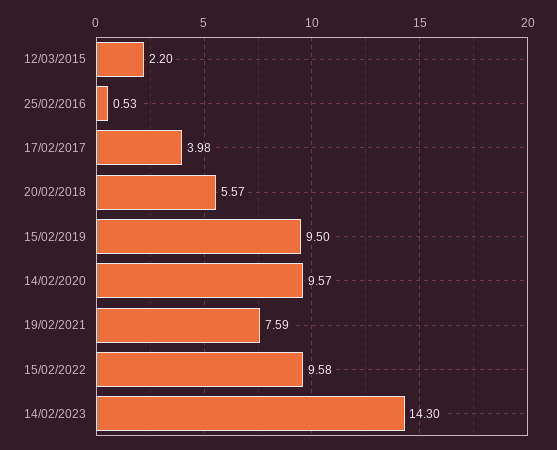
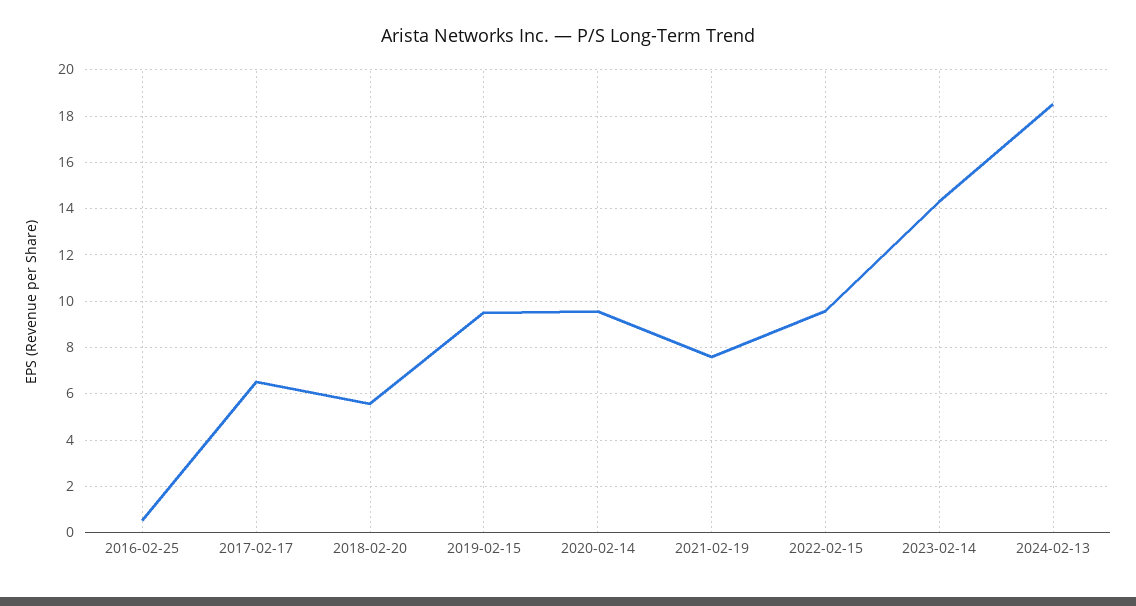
12/03/2015: 2.2 -> none
17/02/2017: 3.98 -> 6.5
2024-02-13: none -> 18.5

